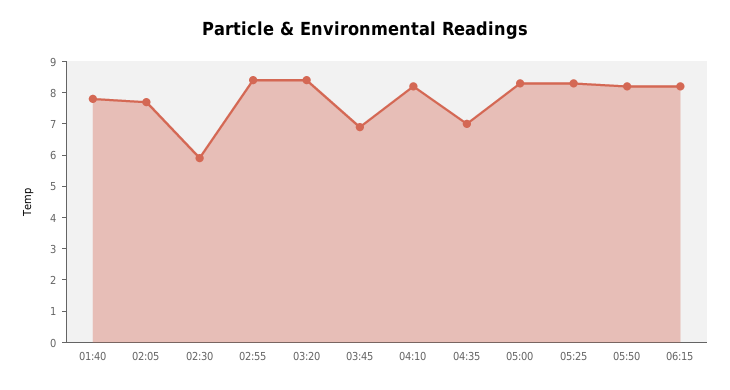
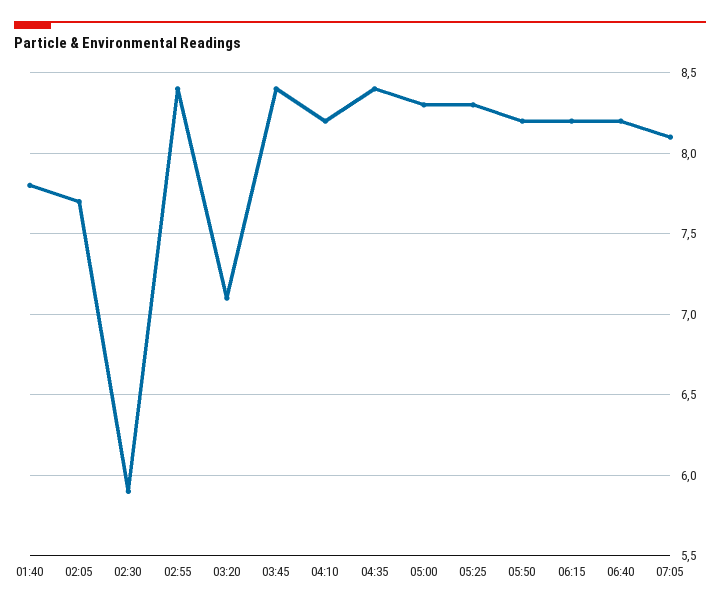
03:20: 8.5 -> 7.1
03:45: 7 -> 8.4
04:35: 7 -> 8.4
06:40: none -> 8.2
07:05: none -> 8.1

